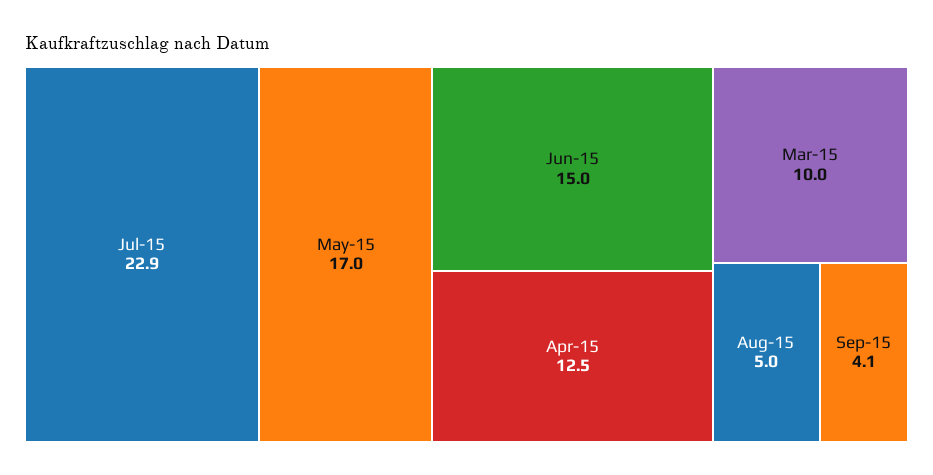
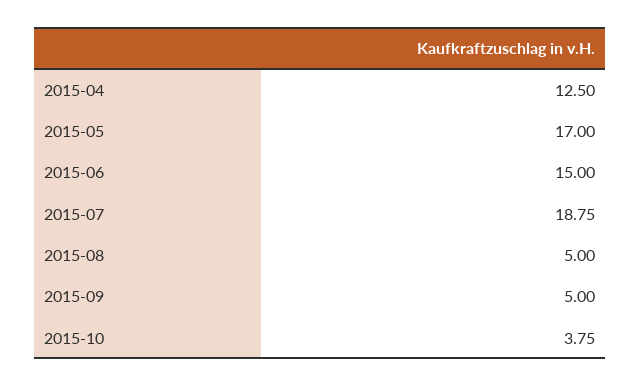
Jul-15: 22.9 -> 18.75
Mar-15: 10 -> none
Sep-15: 4.1 -> 5
2015-10: none -> 3.75

